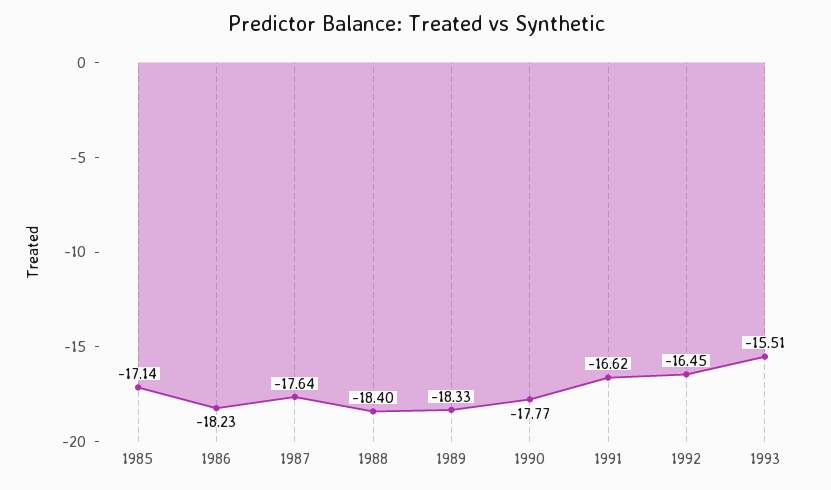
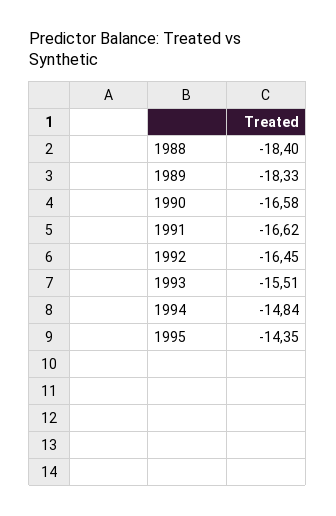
1985: -17.14 -> none
1986: -18.23 -> none
1987: -17.64 -> none
1990: -17.77 -> -16.58
1994: none -> -14.84
1995: none -> -14.35

